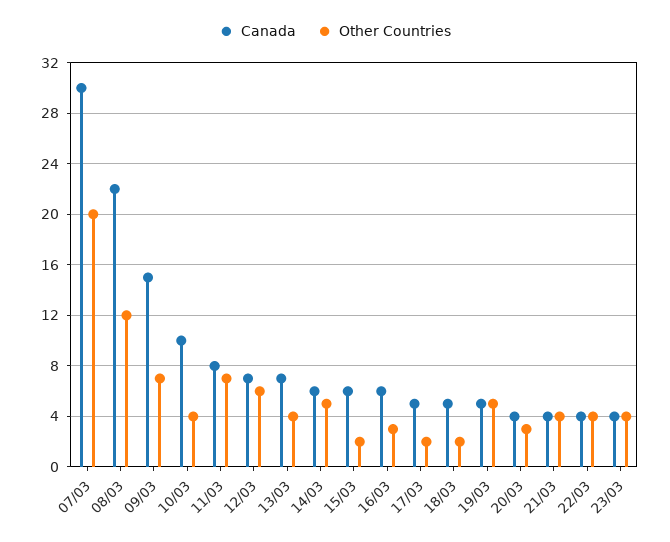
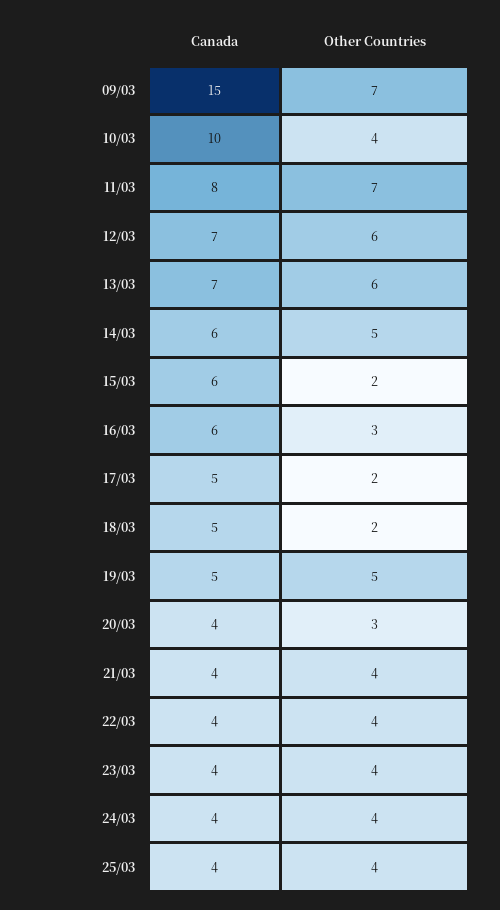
Canada, 07/03: 30 -> none
Other Countries, 07/03: 20 -> none
Canada, 08/03: 22 -> none
Other Countries, 08/03: 12 -> none
Other Countries, 13/03: 4 -> 6
Canada, 24/03: none -> 4
Other Countries, 24/03: none -> 4
Canada, 25/03: none -> 4
Other Countries, 25/03: none -> 4

